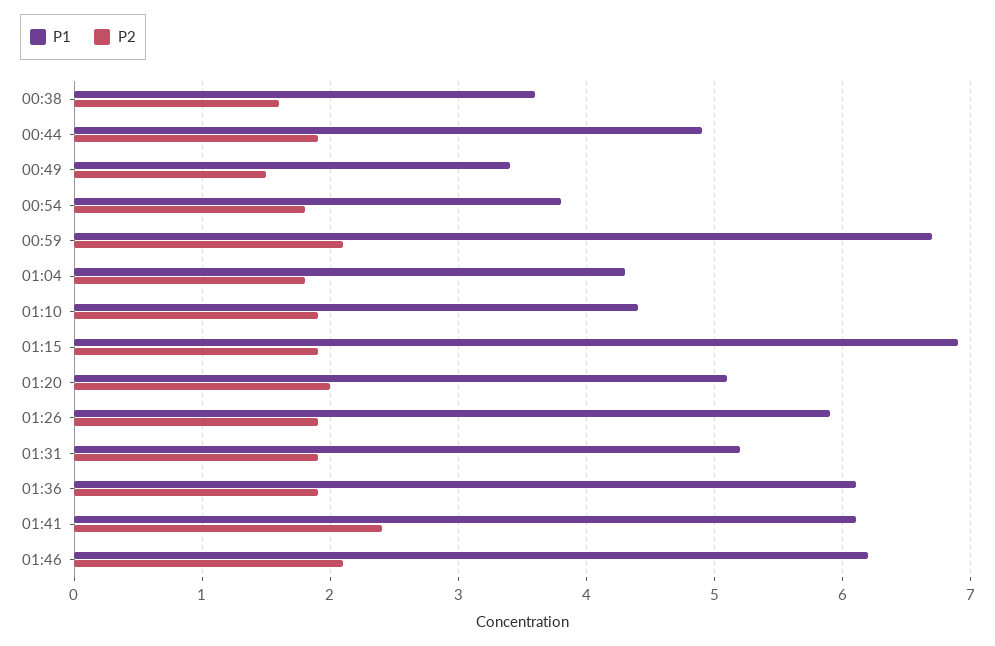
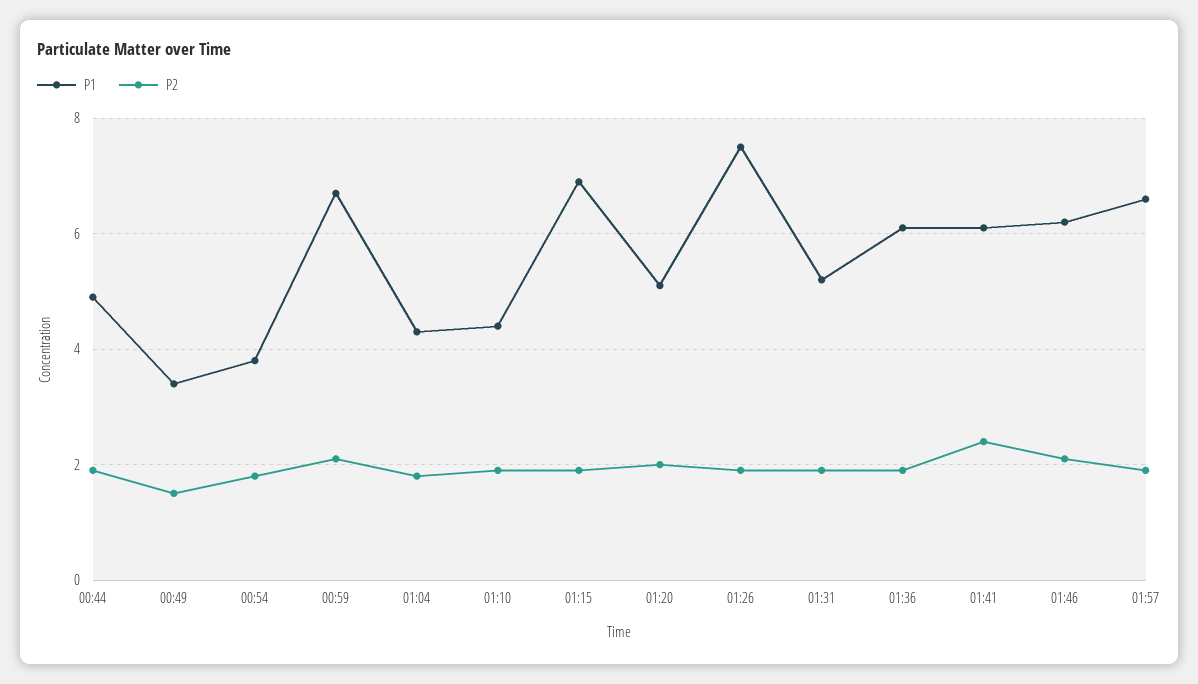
P1, 00:38: 3.6 -> none
P2, 00:38: 1.6 -> none
P1, 01:26: 5.9 -> 7.5
P1, 01:57: none -> 6.5
P2, 01:57: none -> 2

